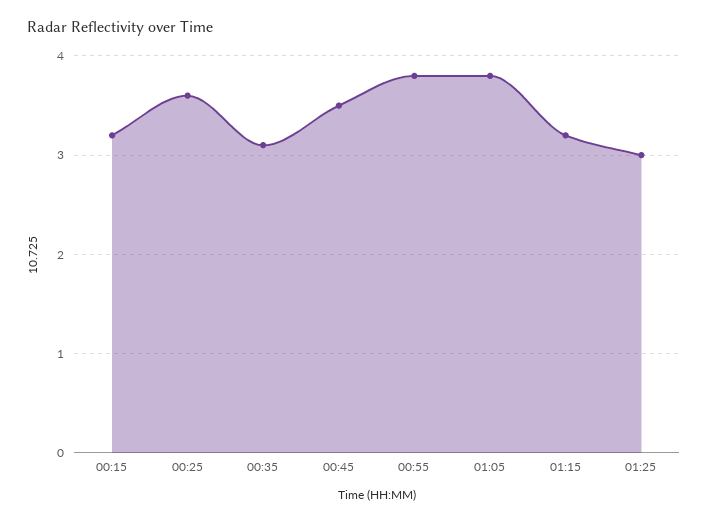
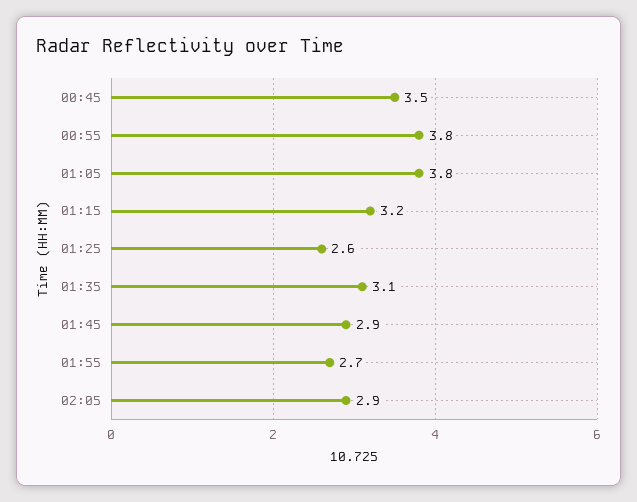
00:15: 3.2 -> none
00:25: 3.6 -> none
00:35: 3.1 -> none
01:25: 3 -> 2.6
01:35: none -> 3.1
01:45: none -> 2.9
01:55: none -> 2.7
02:05: none -> 2.9

